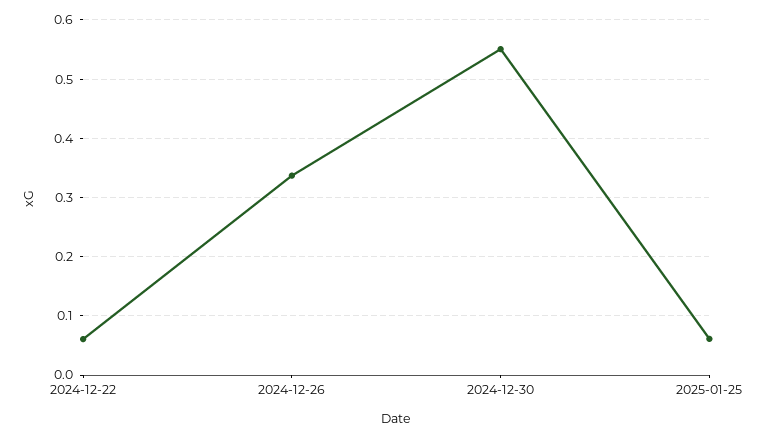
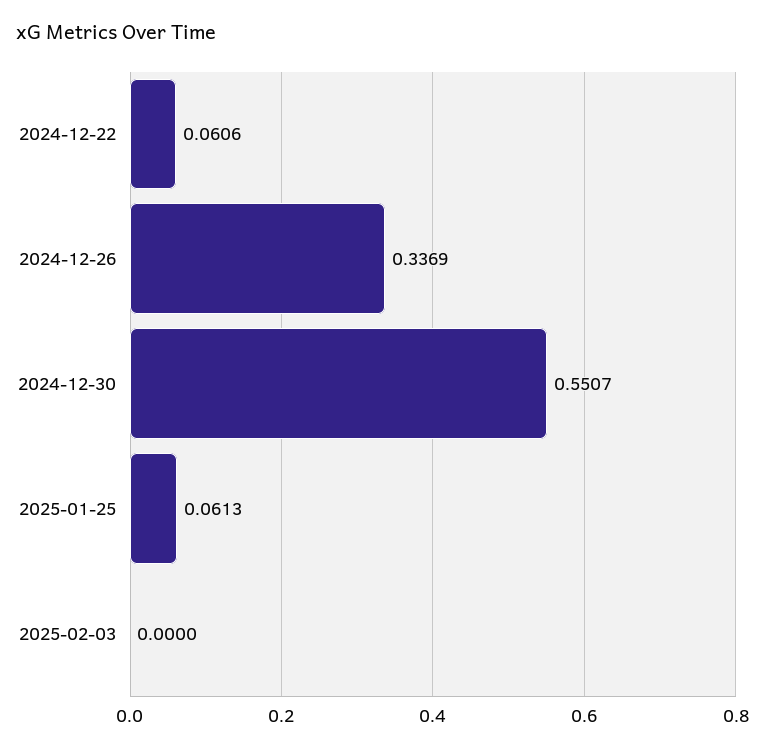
2025-02-03: none -> 0

